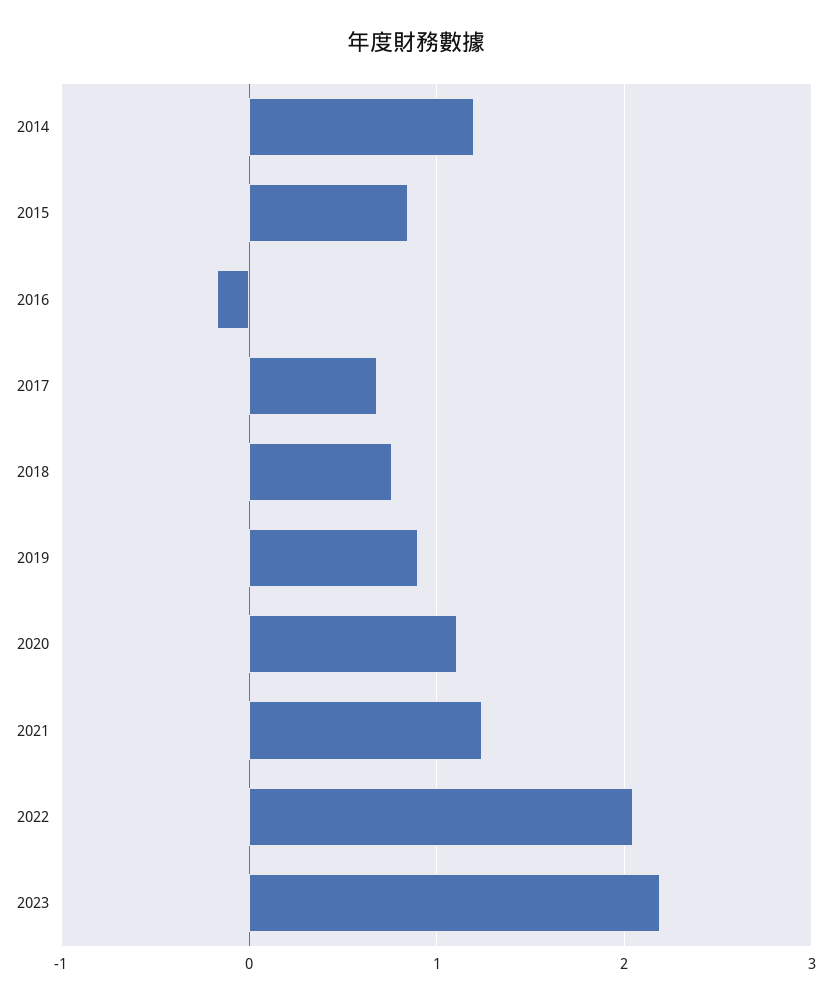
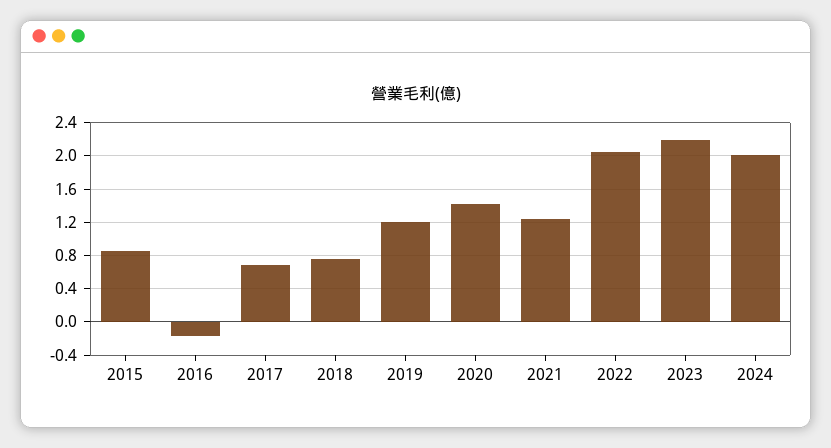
2014: 1.2 -> none
2019: 0.9 -> 1.2
2020: 1.1 -> 1.4
2024: none -> 2

